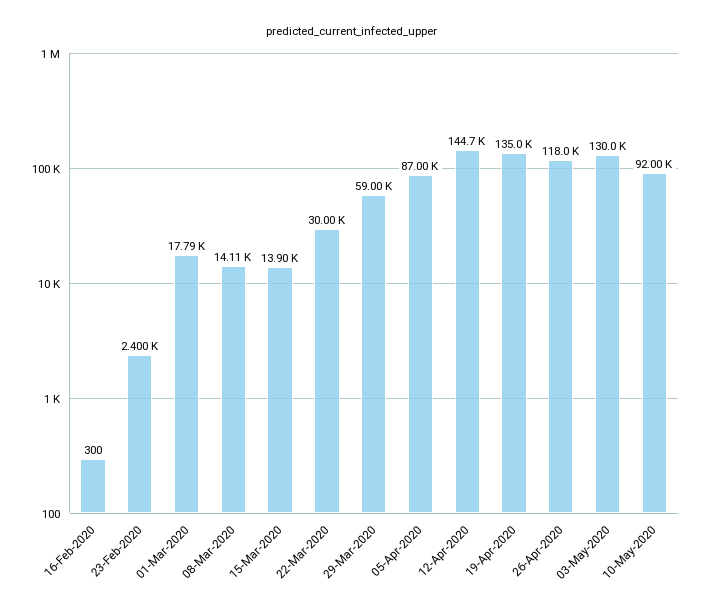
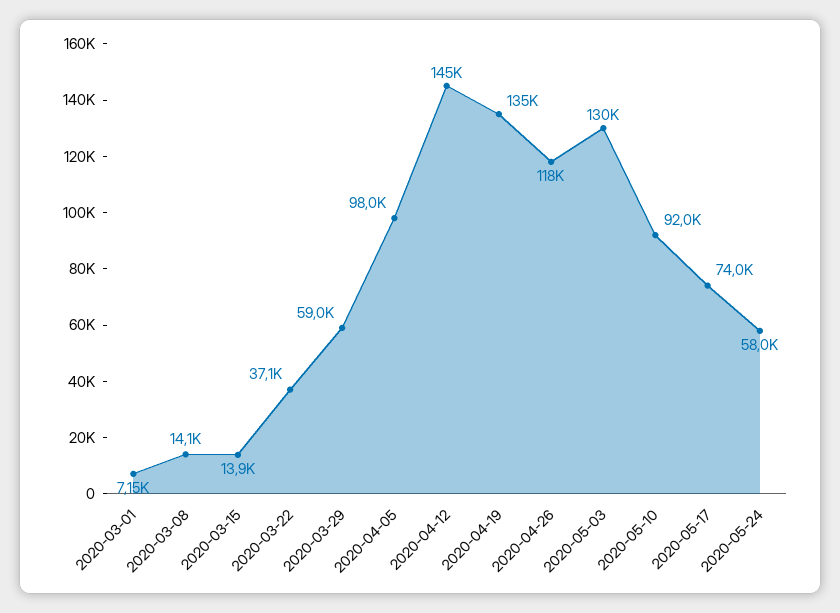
16-Feb-2020: 300 -> none
23-Feb-2020: 2400 -> none
01-Mar-2020: 17790 -> 7150
22-Mar-2020: 30000 -> 37100
05-Apr-2020: 87000 -> 98000
2020-05-17: none -> 74000
2020-05-24: none -> 58000

